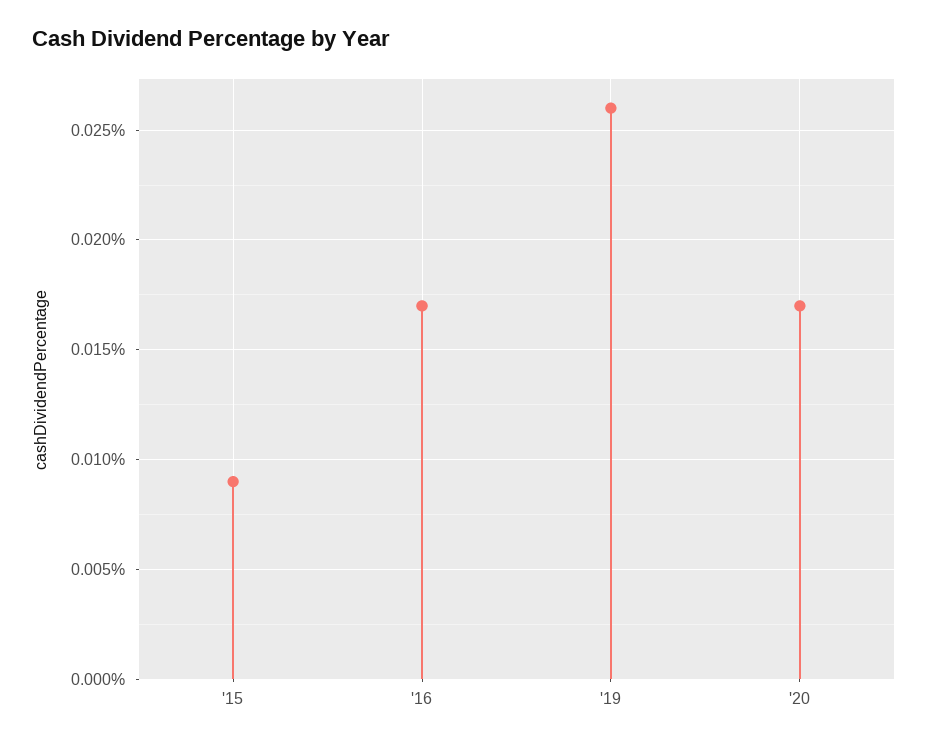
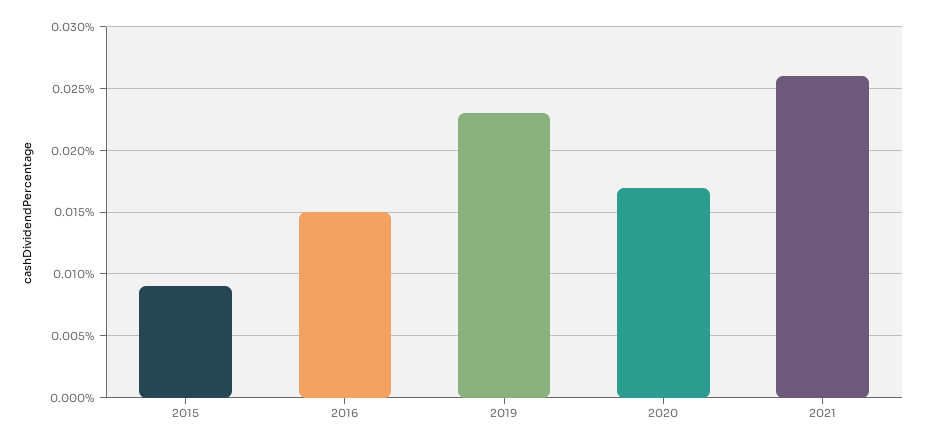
'16: 0.017 -> 0.015
'19: 0.026 -> 0.023
2021: none -> 0.026

